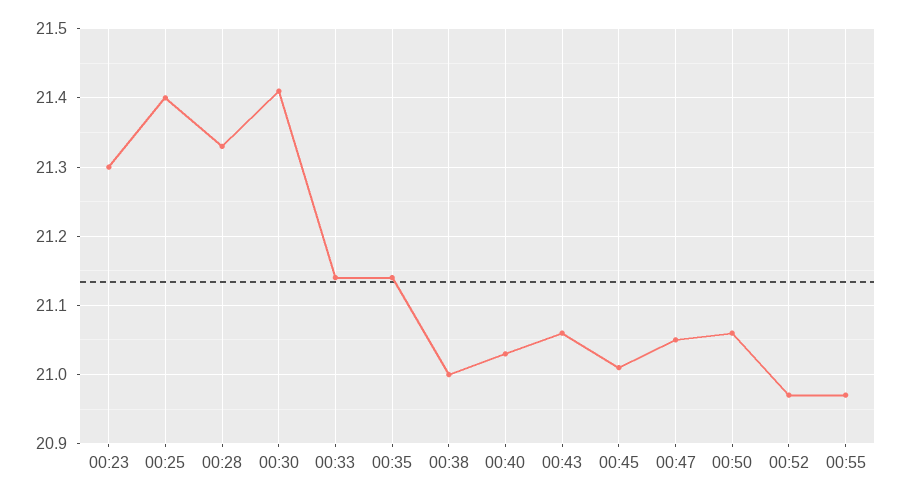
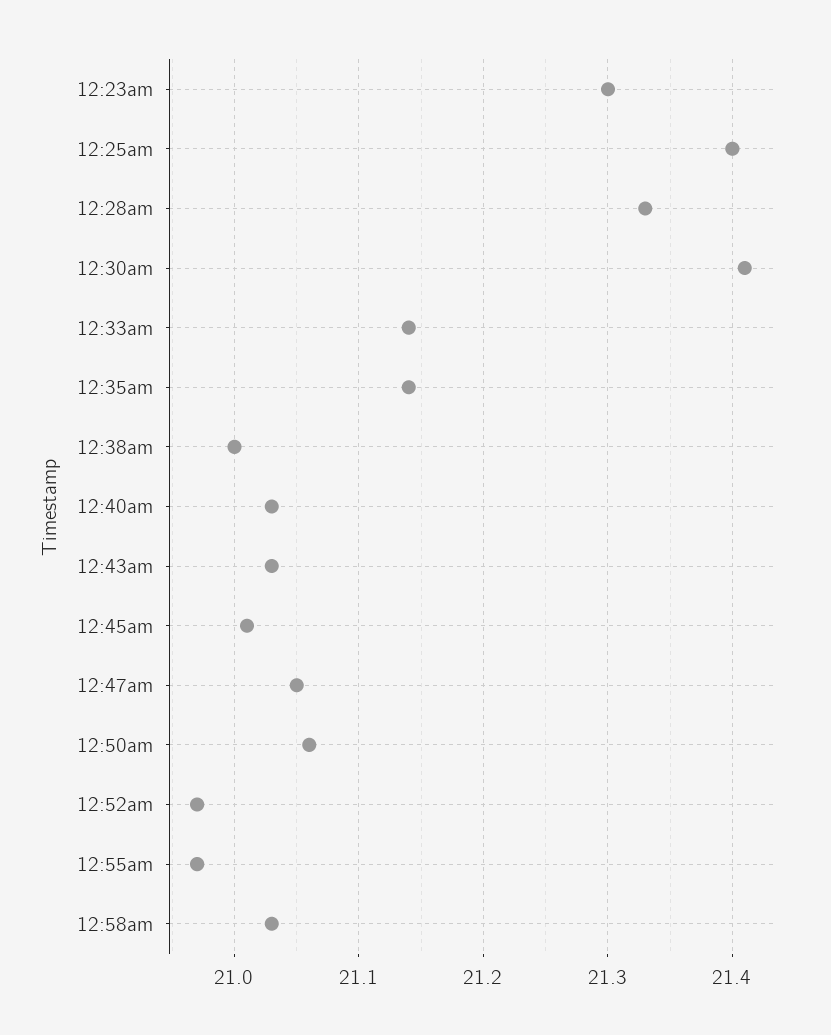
00:43: 21.06 -> 21.03
12:58am: none -> 21.03

